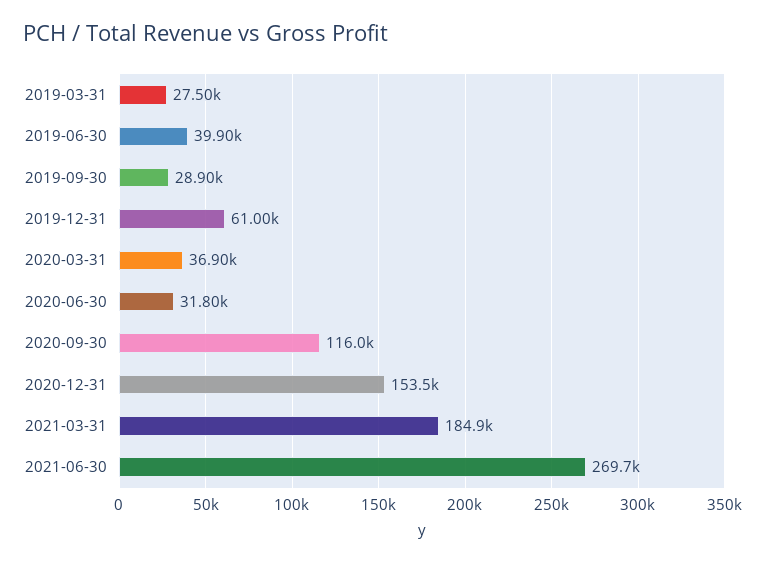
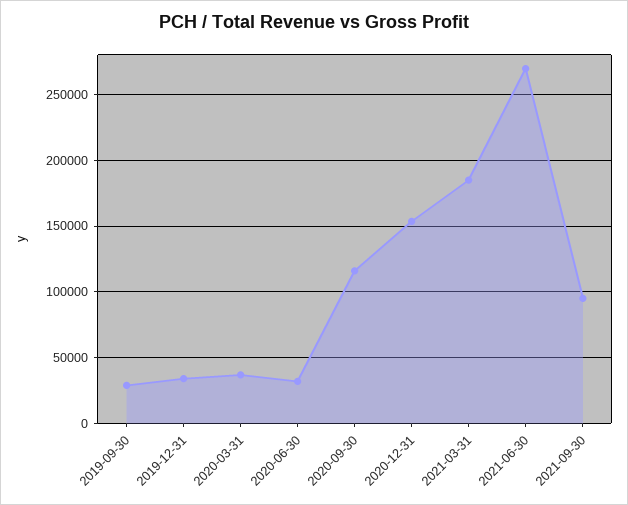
2019-03-31: 27500 -> none
2019-06-30: 39900 -> none
2019-12-31: 61000 -> 35000
2021-09-30: none -> 95000

